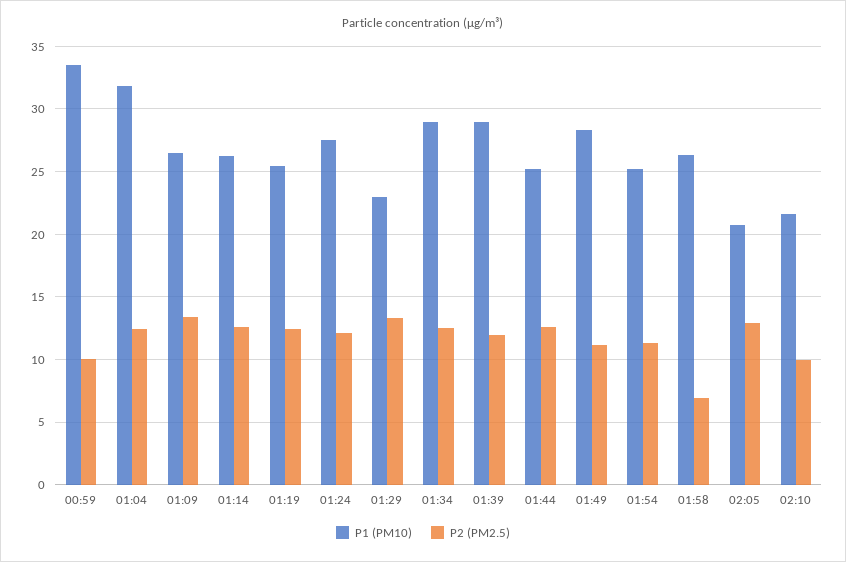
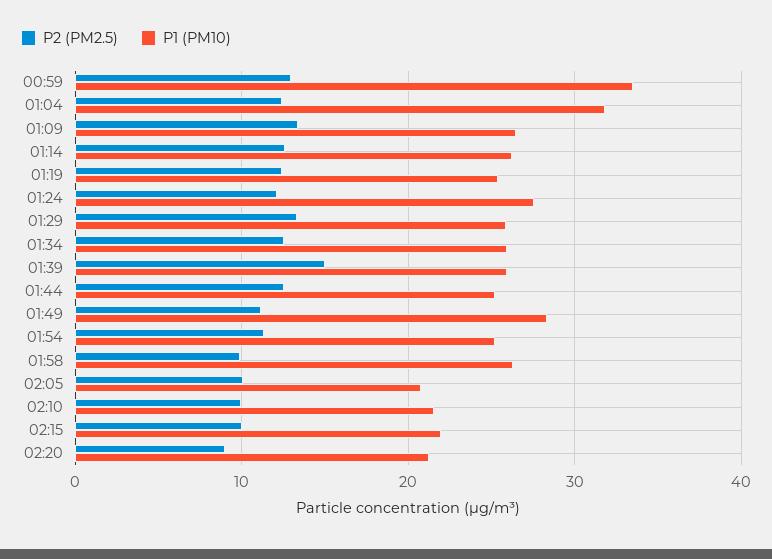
P2 (PM2.5), 00:59: 10 -> 13
P1 (PM10), 01:29: 23 -> 26
P1 (PM10), 01:34: 29 -> 26
P1 (PM10), 01:39: 29 -> 26
P2 (PM2.5), 01:39: 12 -> 15
P2 (PM2.5), 01:58: 7 -> 10
P2 (PM2.5), 02:05: 13 -> 10
P2 (PM2.5), 02:15: none -> 10
P1 (PM10), 02:15: none -> 22
P2 (PM2.5), 02:20: none -> 9
P1 (PM10), 02:20: none -> 21

